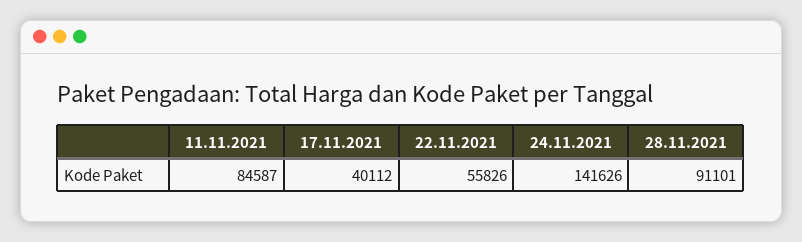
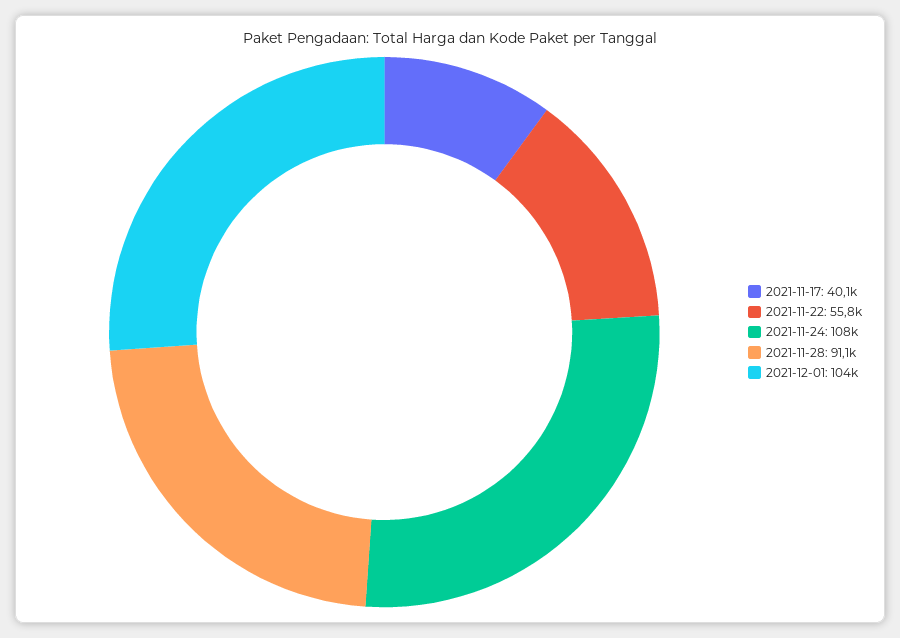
11.11.2021: 84587 -> none
24.11.2021: 141626 -> 108000
2021-12-01: none -> 104000

